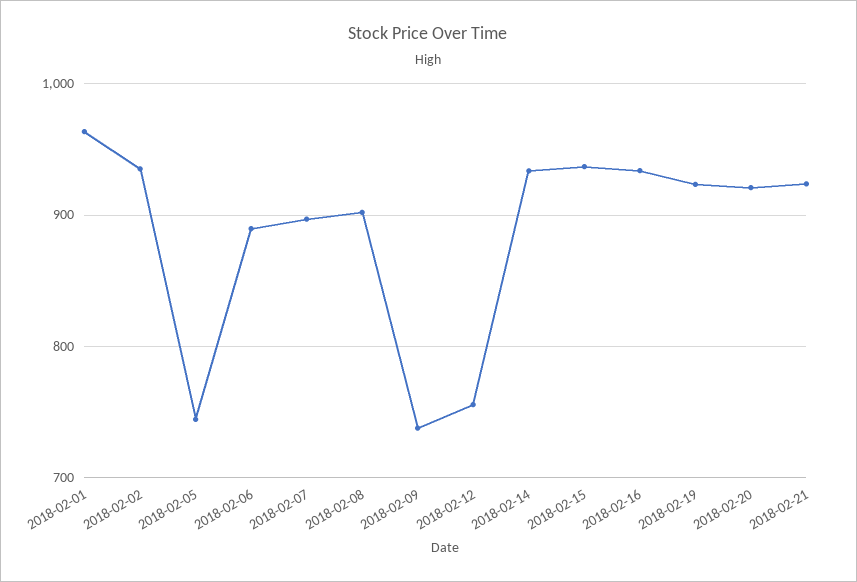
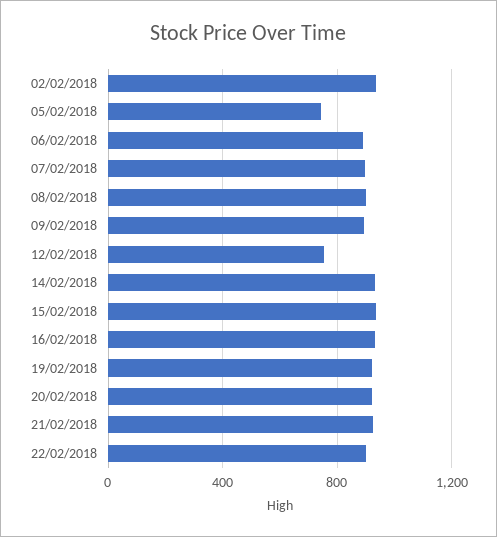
2018-02-01: 960 -> none
2018-02-09: 740 -> 900
22/02/2018: none -> 900

